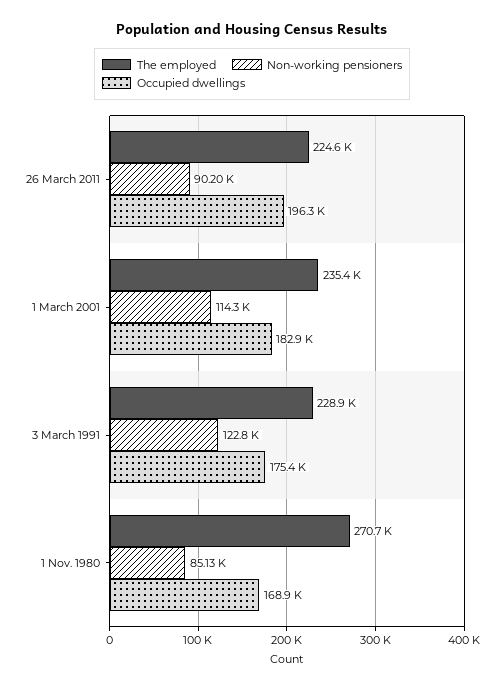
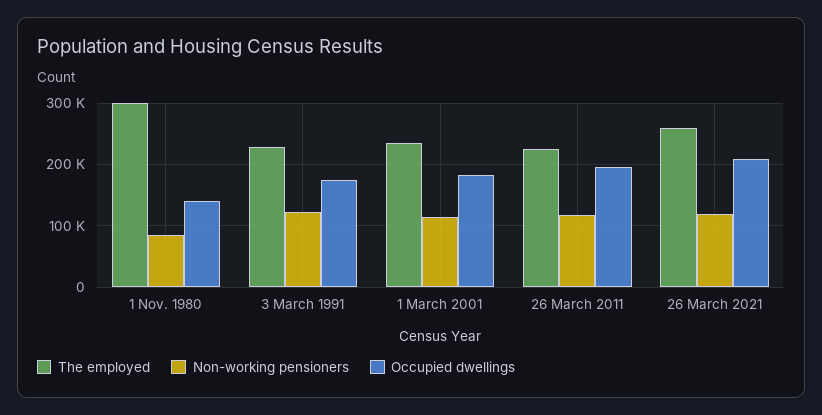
Non-working pensioners, 26 March 2011: 90200 -> 120000
The employed, 1 Nov. 1980: 270700 -> 300000
Occupied dwellings, 1 Nov. 1980: 168900 -> 140000
The employed, 26 March 2021: none -> 260000
Non-working pensioners, 26 March 2021: none -> 120000
Occupied dwellings, 26 March 2021: none -> 210000

